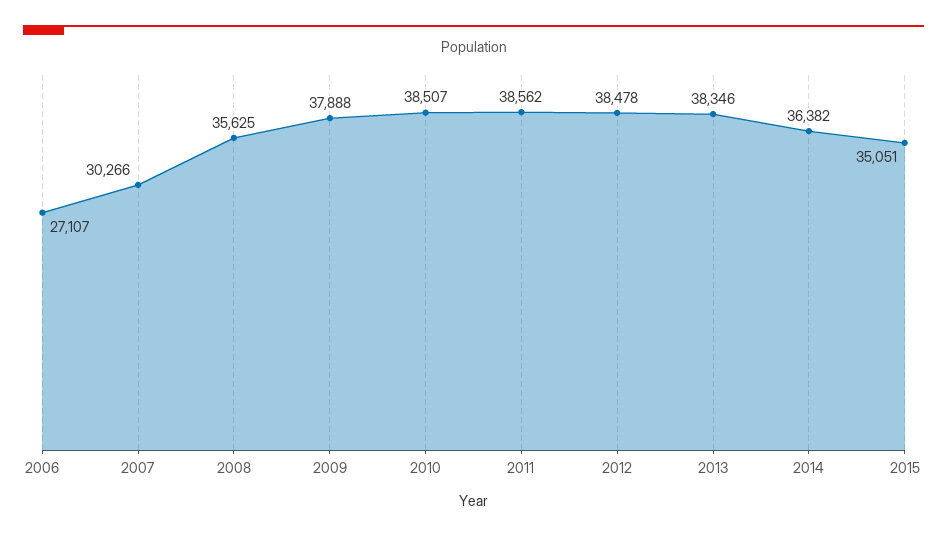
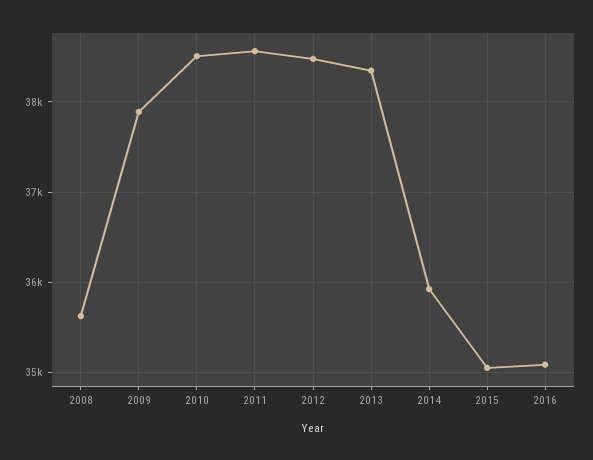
2006: 27107 -> none
2007: 30266 -> none
2014: 36382 -> 35900
2016: none -> 35100

